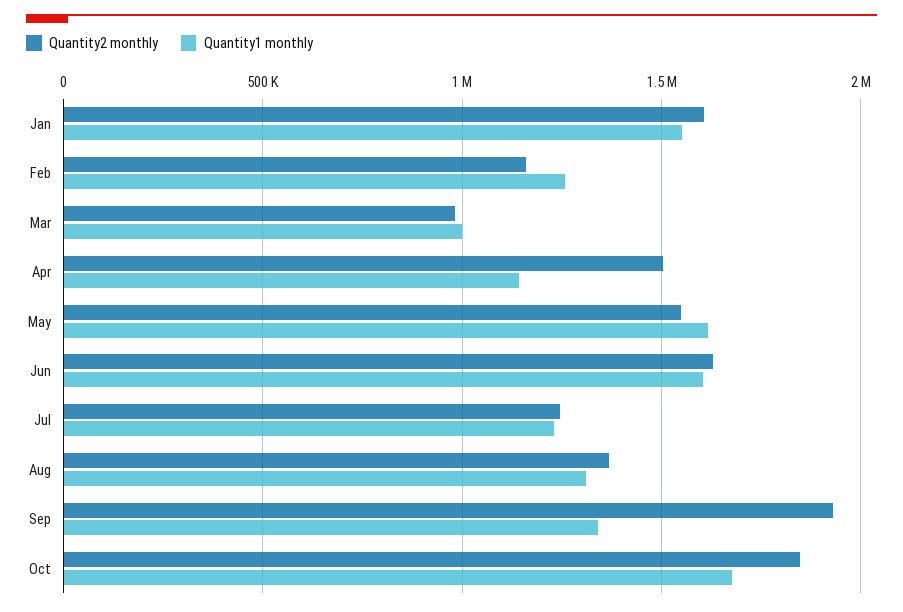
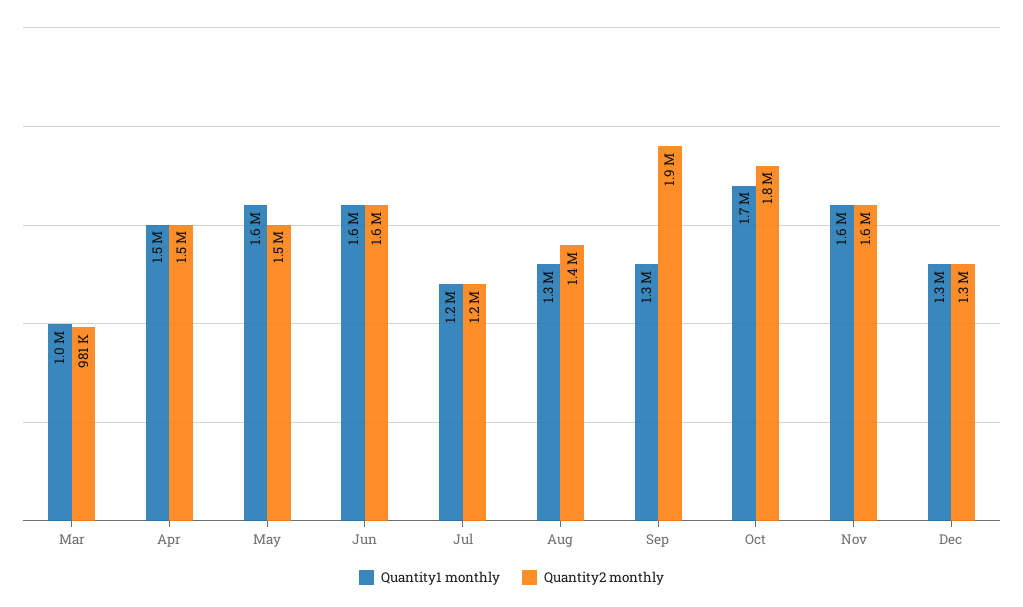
Quantity2 monthly, Jan: 1600000 -> none
Quantity1 monthly, Jan: 1550000 -> none
Quantity2 monthly, Feb: 1150000 -> none
Quantity1 monthly, Feb: 1250000 -> none
Quantity1 monthly, Apr: 1150000 -> 1500000
Quantity1 monthly, Nov: none -> 1600000
Quantity2 monthly, Nov: none -> 1600000
Quantity1 monthly, Dec: none -> 1300000
Quantity2 monthly, Dec: none -> 1300000

